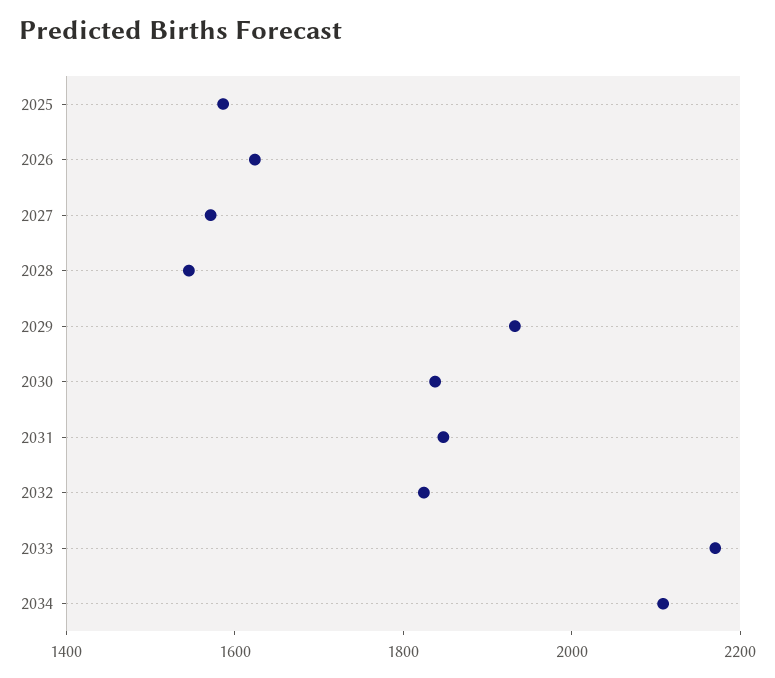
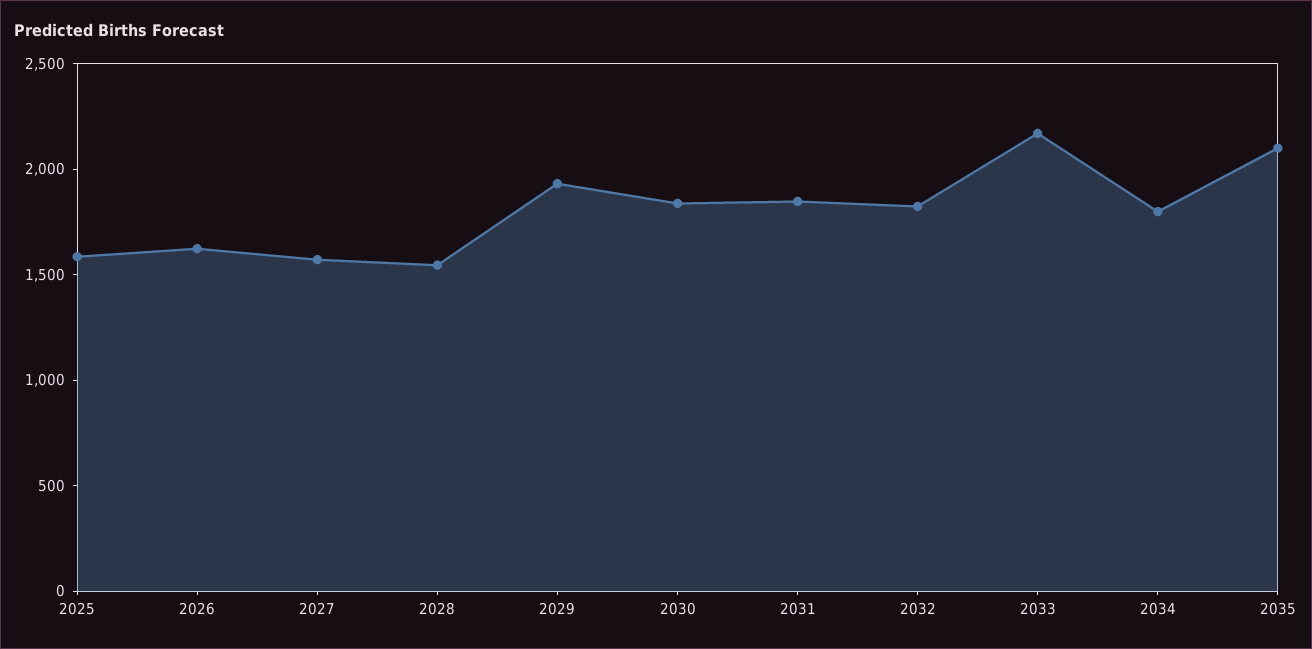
2034: 2100 -> 1800
2035: none -> 2100

